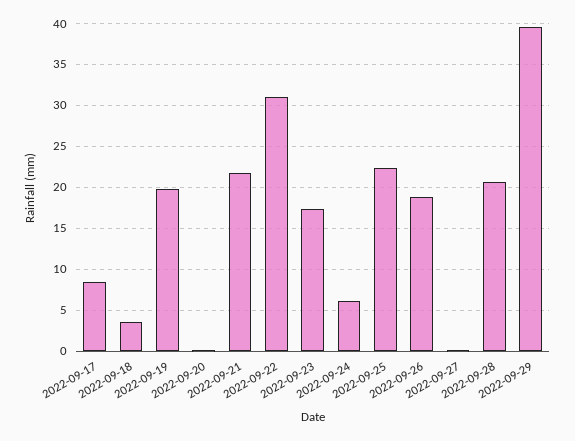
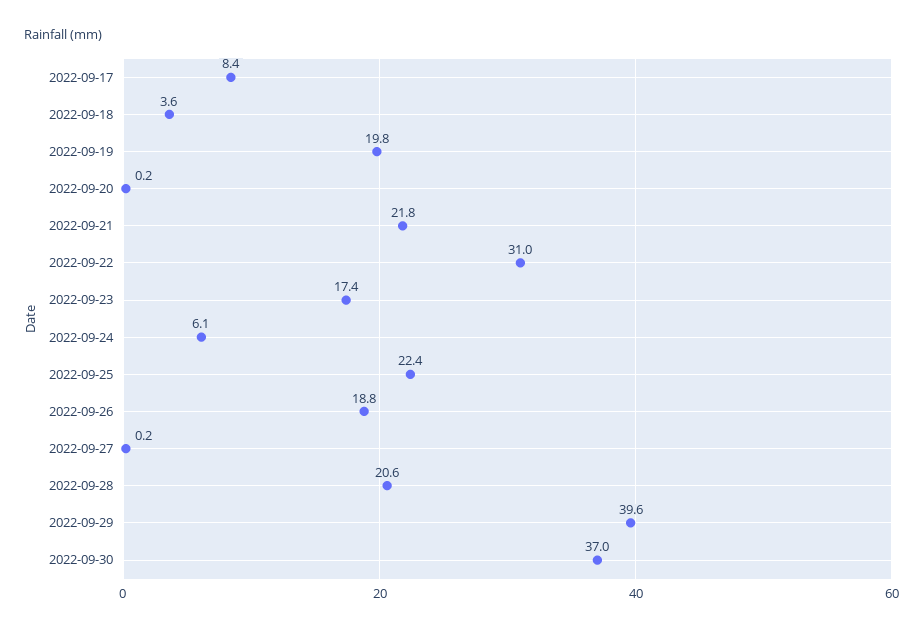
2022-09-30: none -> 37

